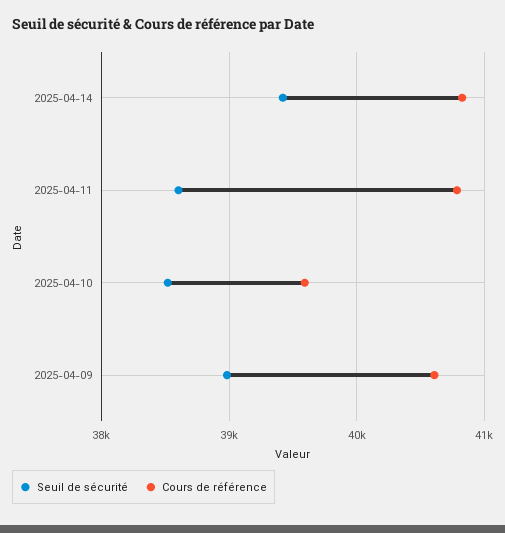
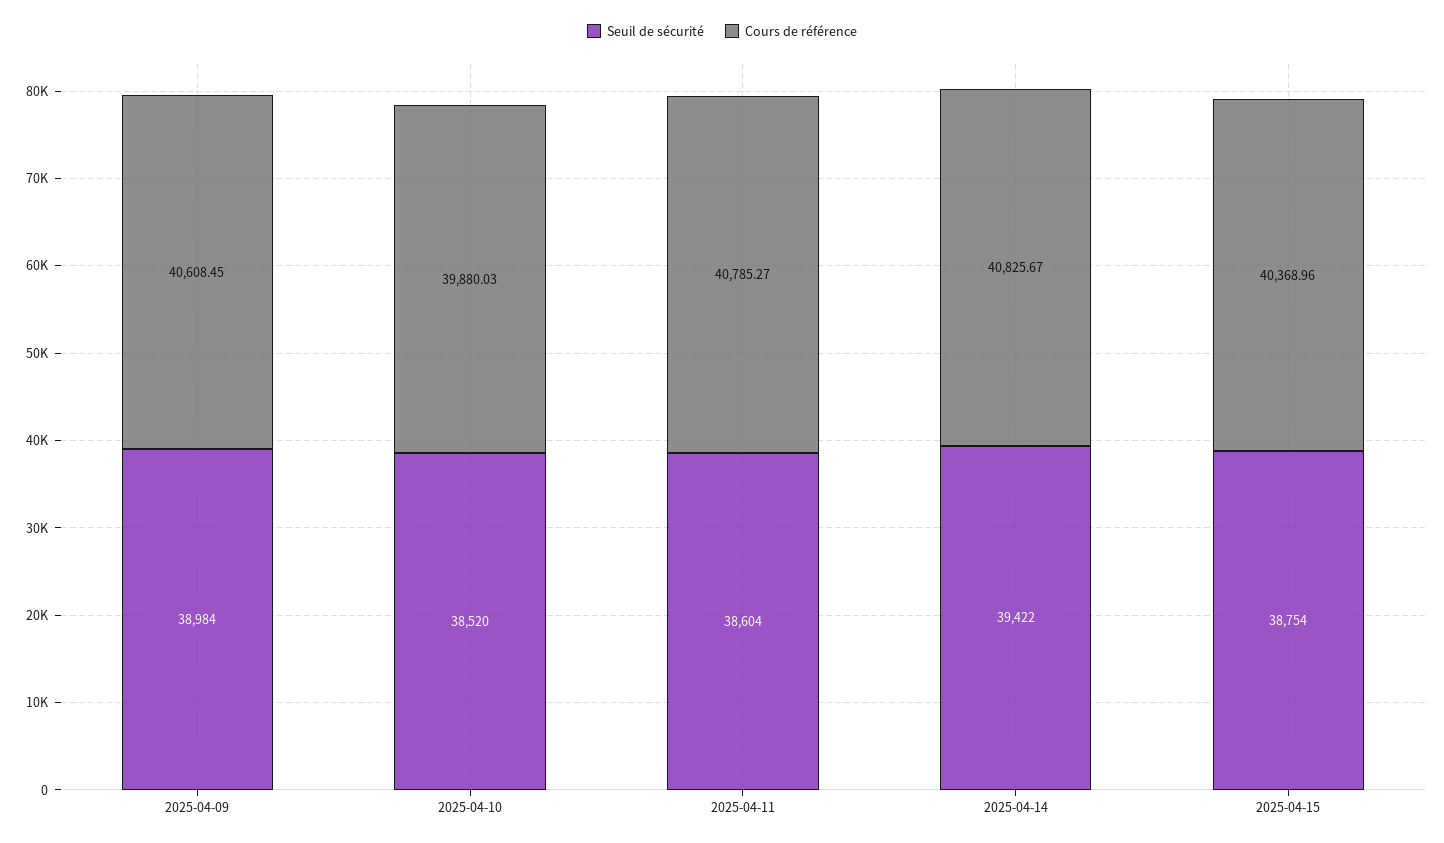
Cours de référence, 2025-04-10: 39600 -> 39880.03
Seuil de sécurité, 2025-04-15: none -> 38754
Cours de référence, 2025-04-15: none -> 40368.96

